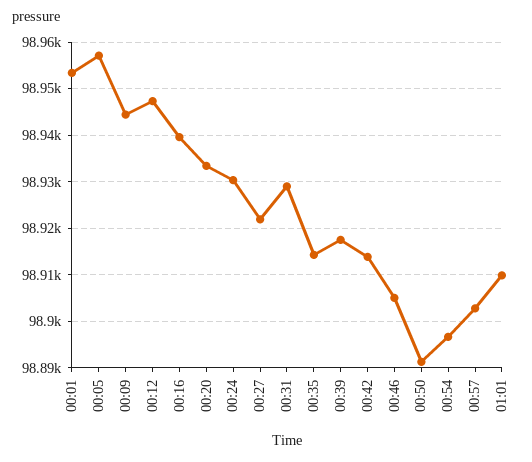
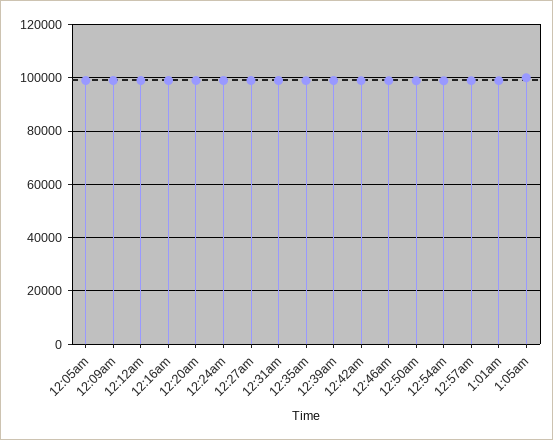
00:01: 98954 -> none
1:05am: none -> 100000

